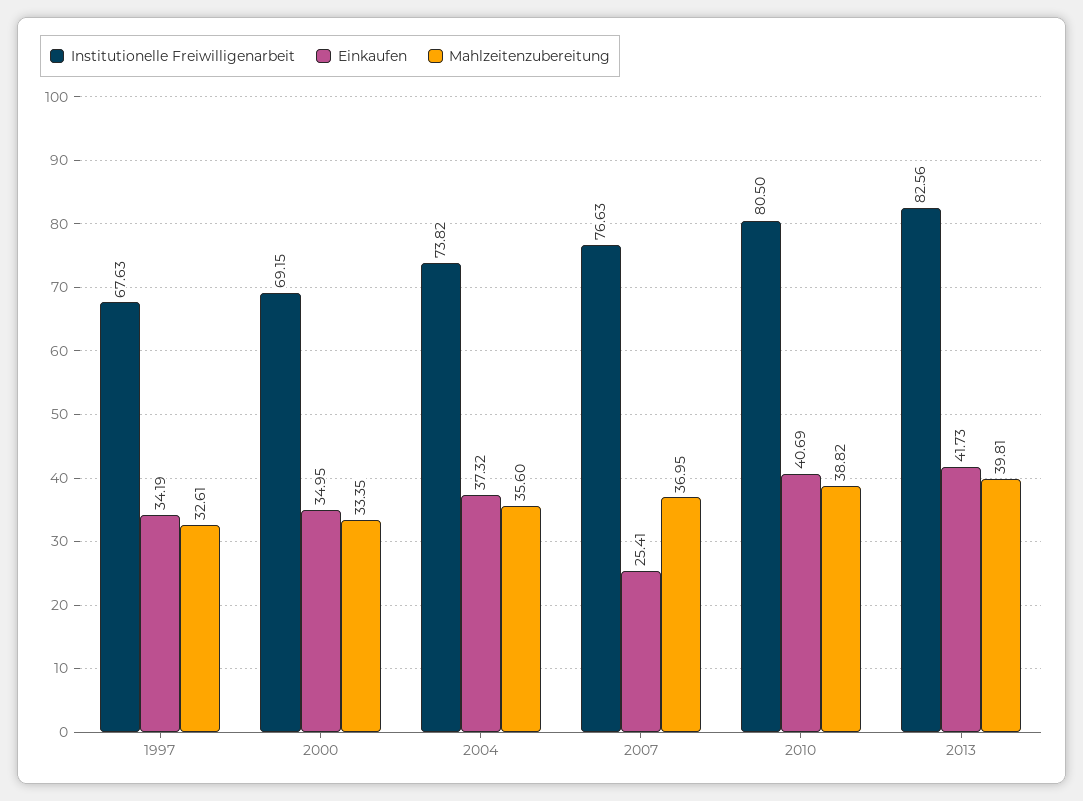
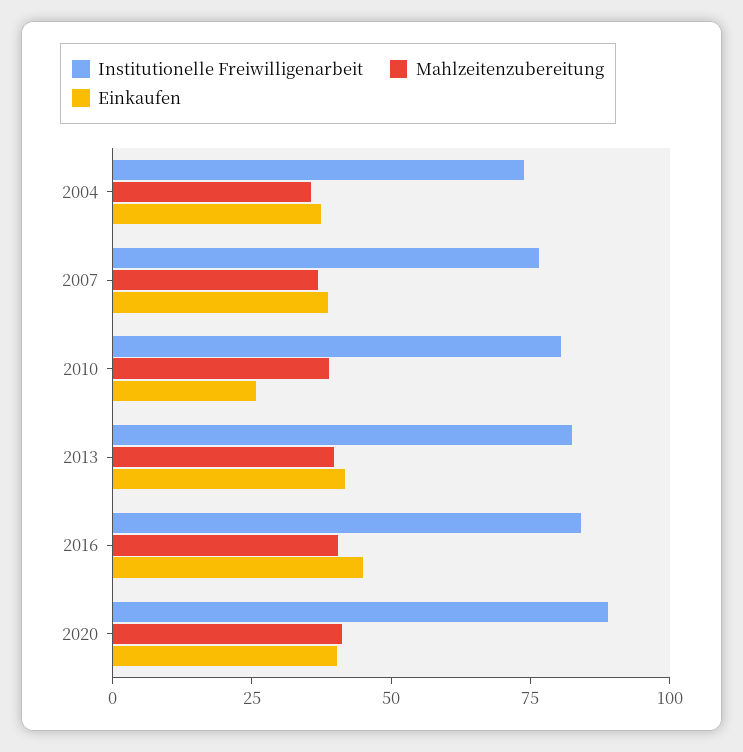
Institutionelle Freiwilligenarbeit, 1997: 67.63 -> none
Einkaufen, 1997: 34.19 -> none
Mahlzeitenzubereitung, 1997: 32.61 -> none
Institutionelle Freiwilligenarbeit, 2000: 69.15 -> none
Einkaufen, 2000: 34.95 -> none
Mahlzeitenzubereitung, 2000: 33.35 -> none
Einkaufen, 2007: 25.41 -> 40
Einkaufen, 2010: 40.69 -> 25
Institutionelle Freiwilligenarbeit, 2016: none -> 85
Mahlzeitenzubereitung, 2016: none -> 40
Einkaufen, 2016: none -> 45
Institutionelle Freiwilligenarbeit, 2020: none -> 90
Mahlzeitenzubereitung, 2020: none -> 40
Einkaufen, 2020: none -> 40

